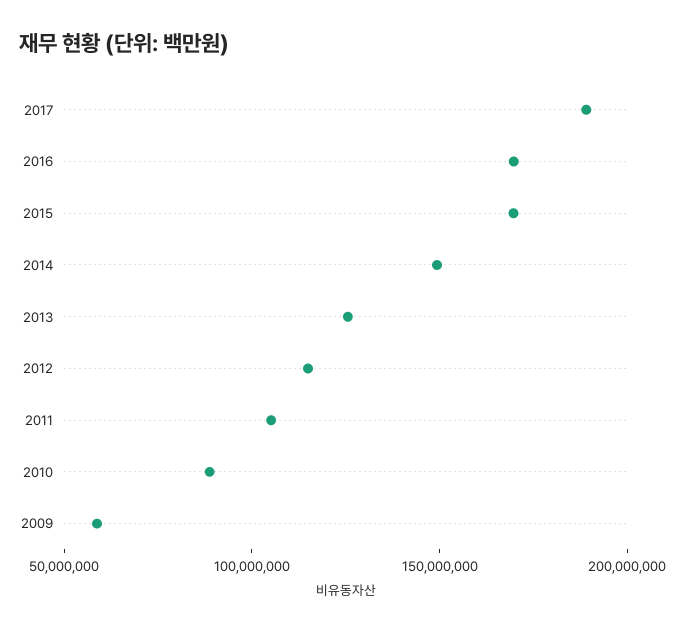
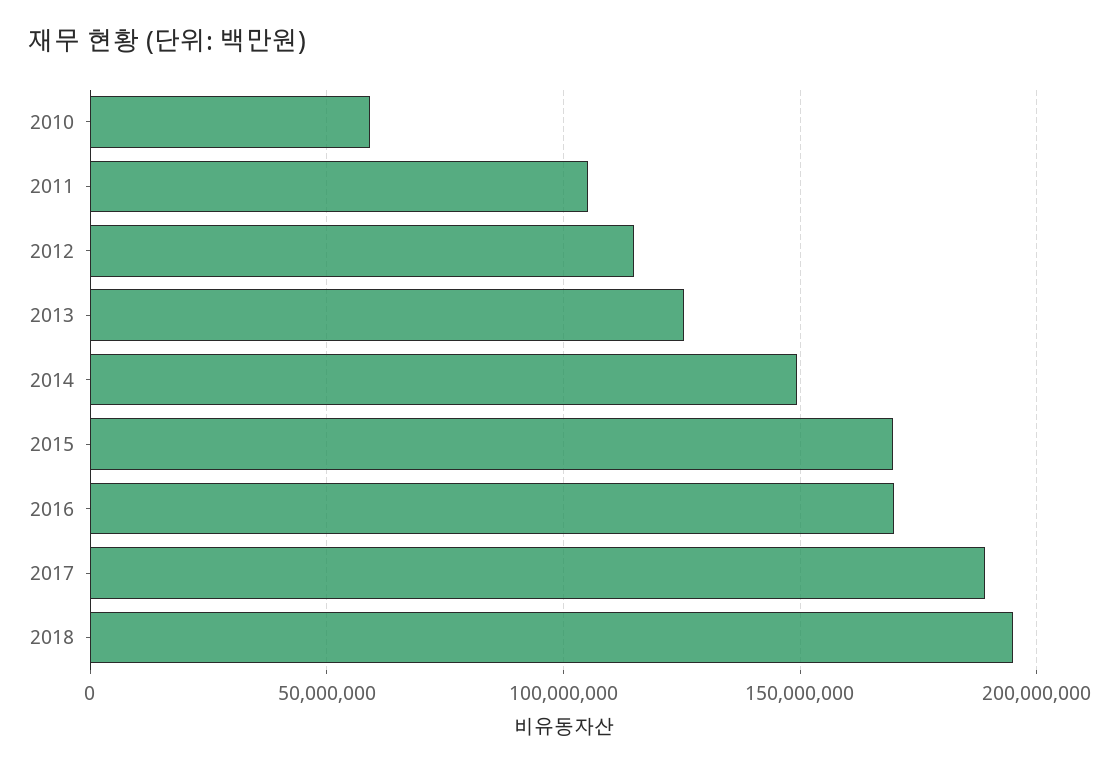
2010: 90000000 -> 60000000
2009: 60000000 -> none
2018: none -> 195000000

